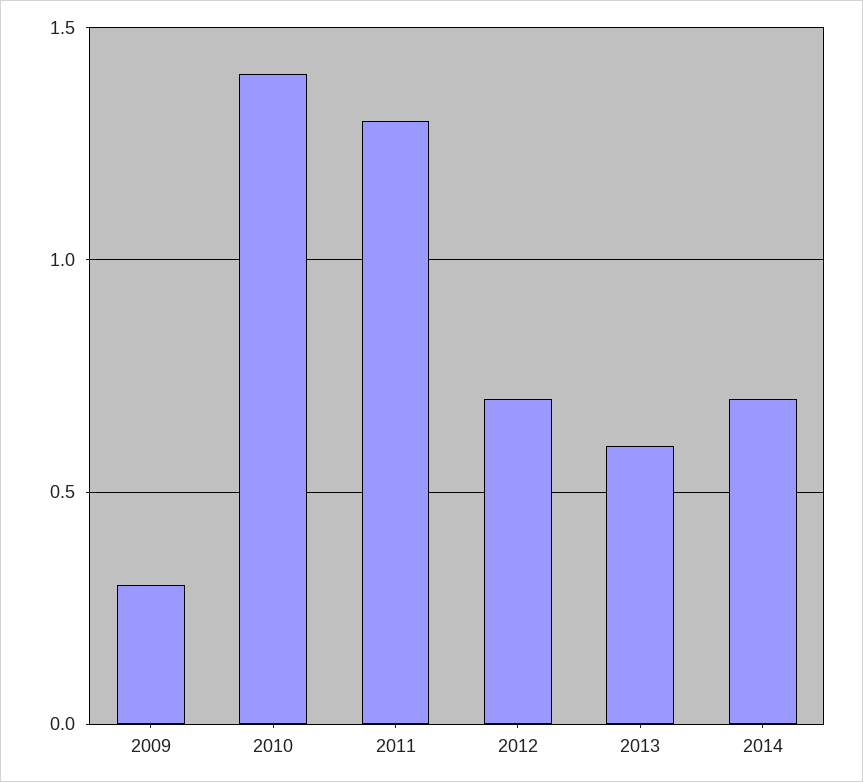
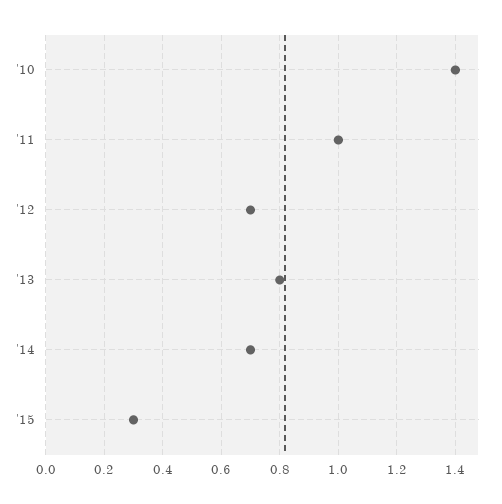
2009: 0.3 -> none
2011: 1.3 -> 1
2013: 0.6 -> 0.8
'15: none -> 0.3

